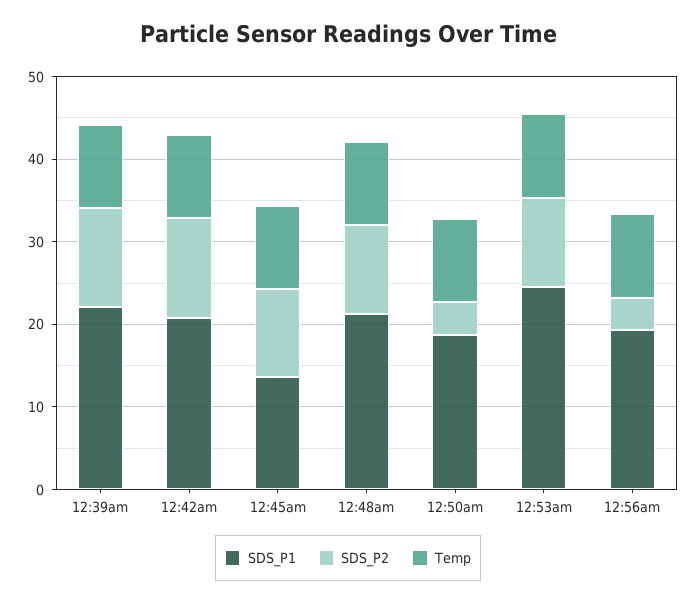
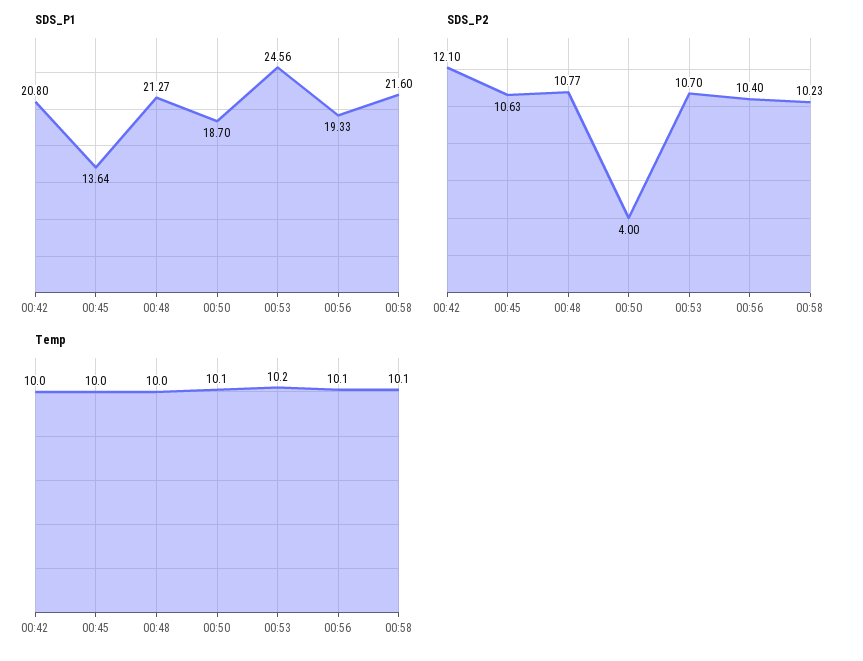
SDS_P1, 12:39am: 22 -> none
SDS_P2, 12:39am: 12 -> none
Temp, 12:39am: 10 -> none
SDS_P2, 12:56am: 4 -> 10.4
SDS_P1, 00:58: none -> 21.6
SDS_P2, 00:58: none -> 10.23
Temp, 00:58: none -> 10.1

